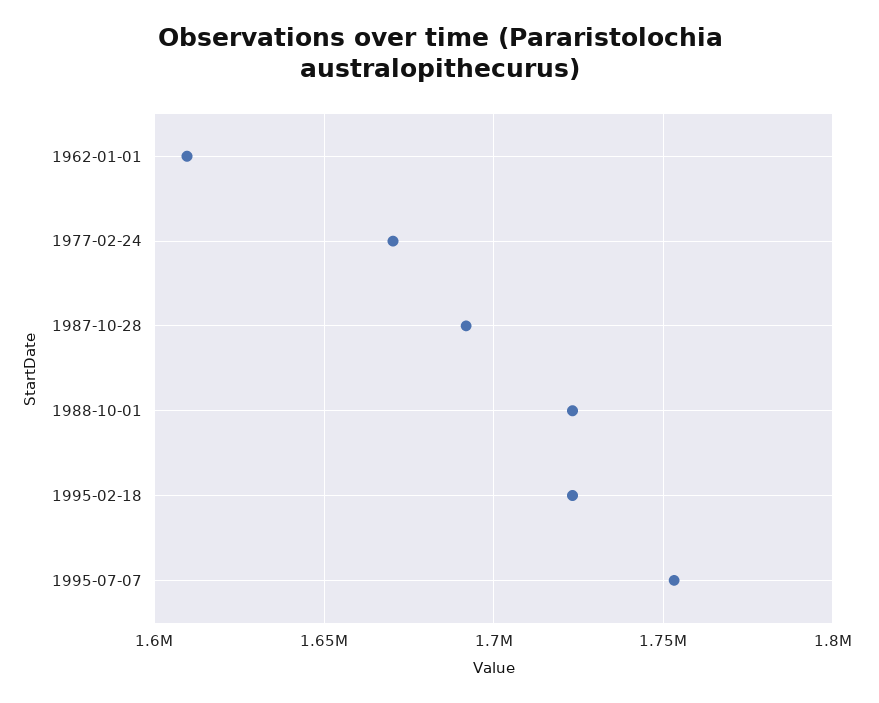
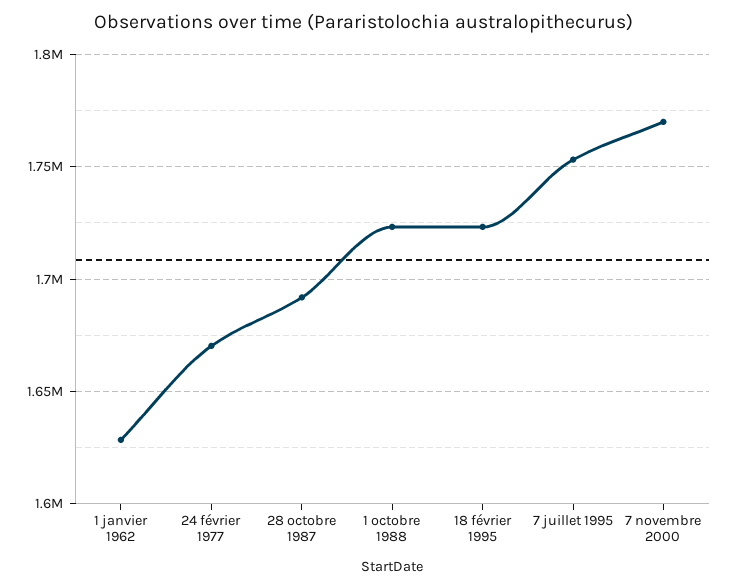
1962-01-01: 1610000 -> 1630000
7 novembre 2000: none -> 1770000

